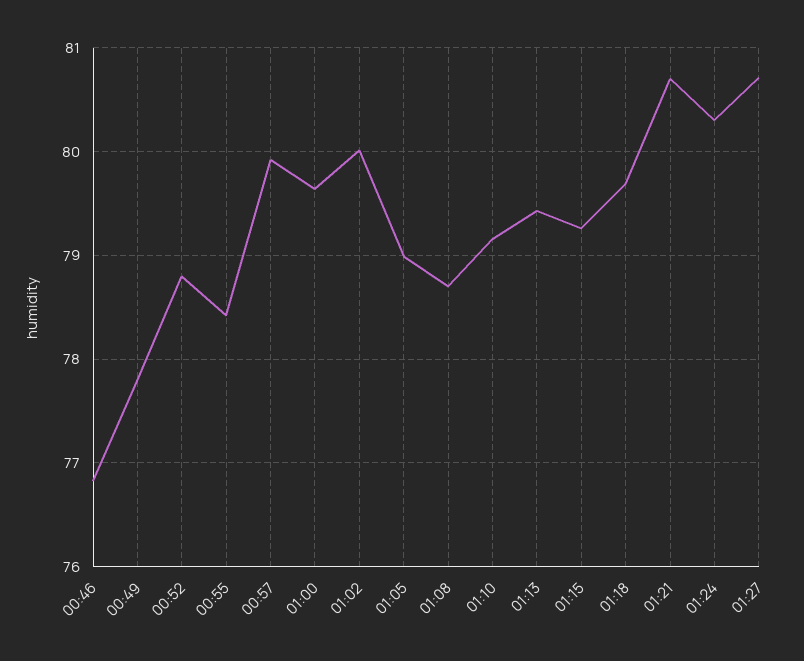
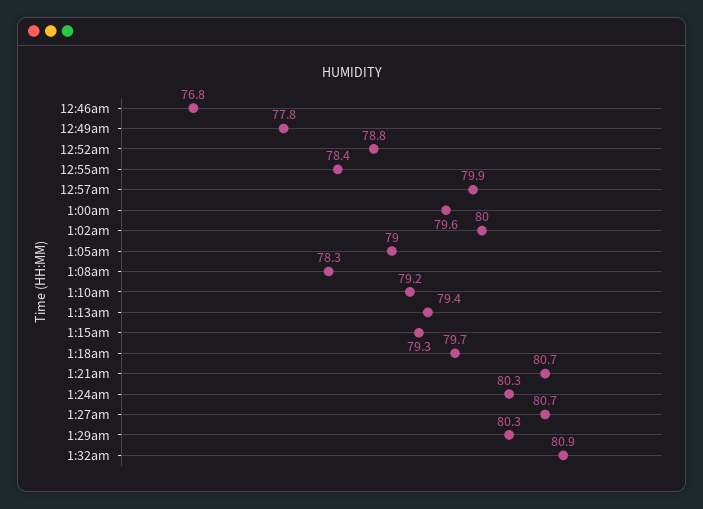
01:08: 78.7 -> 78.3
1:29am: none -> 80.3
1:32am: none -> 80.9

